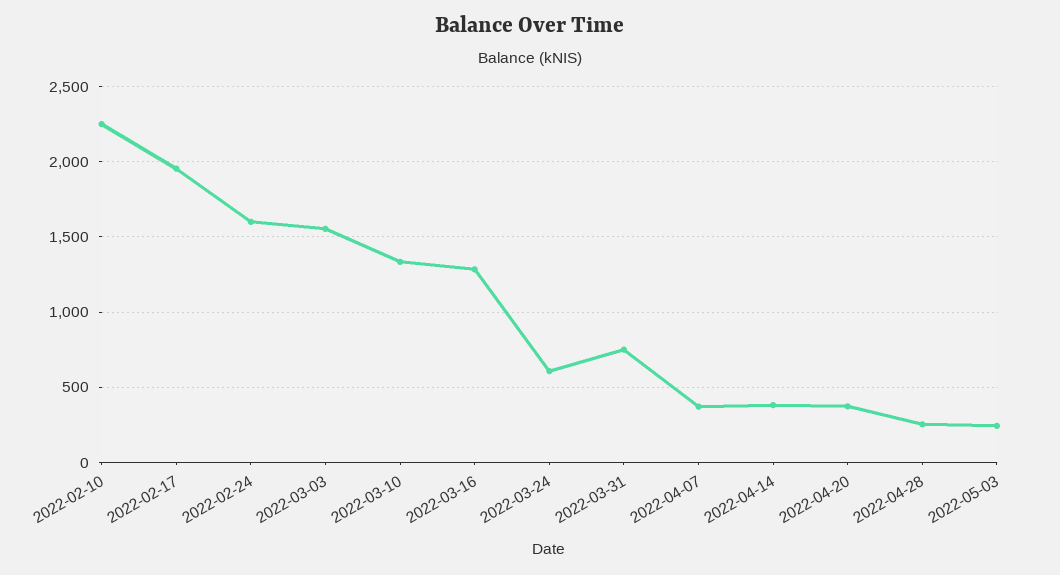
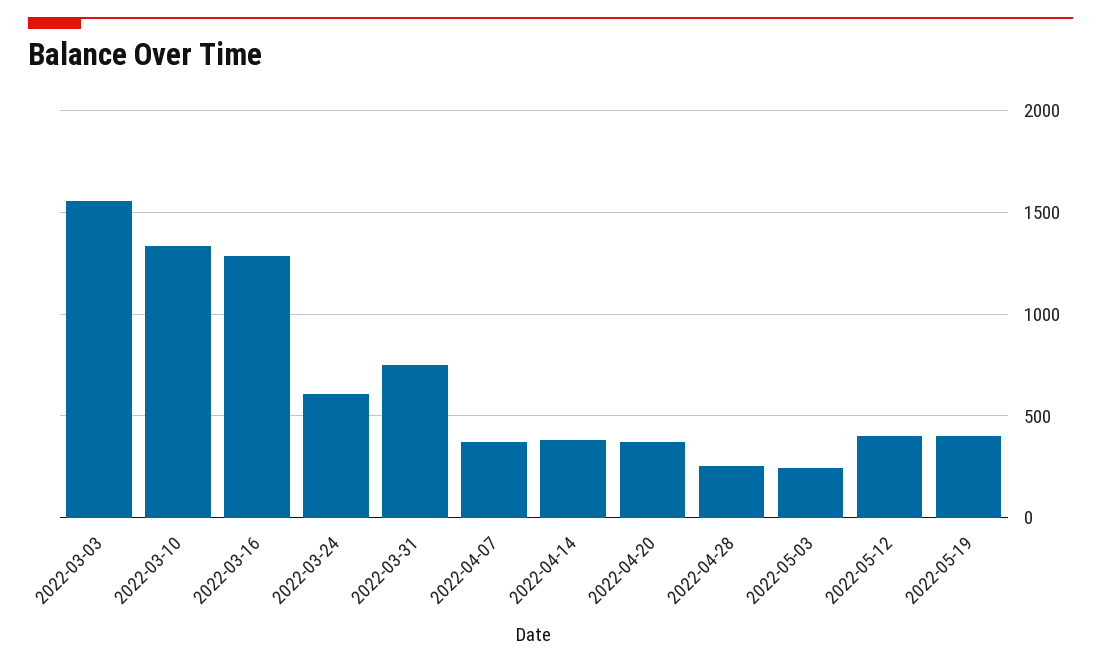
2022-02-10: 2250 -> none
2022-02-17: 1950 -> none
2022-02-24: 1600 -> none
2022-05-12: none -> 400
2022-05-19: none -> 400

